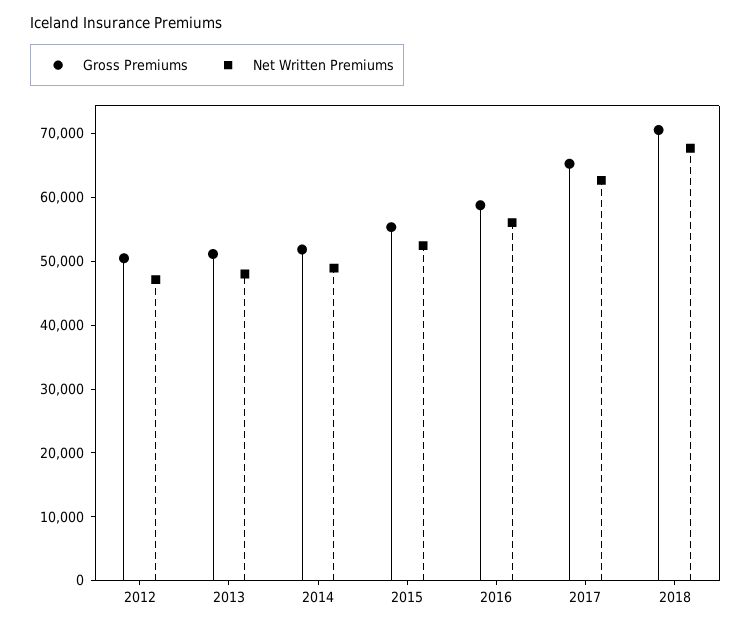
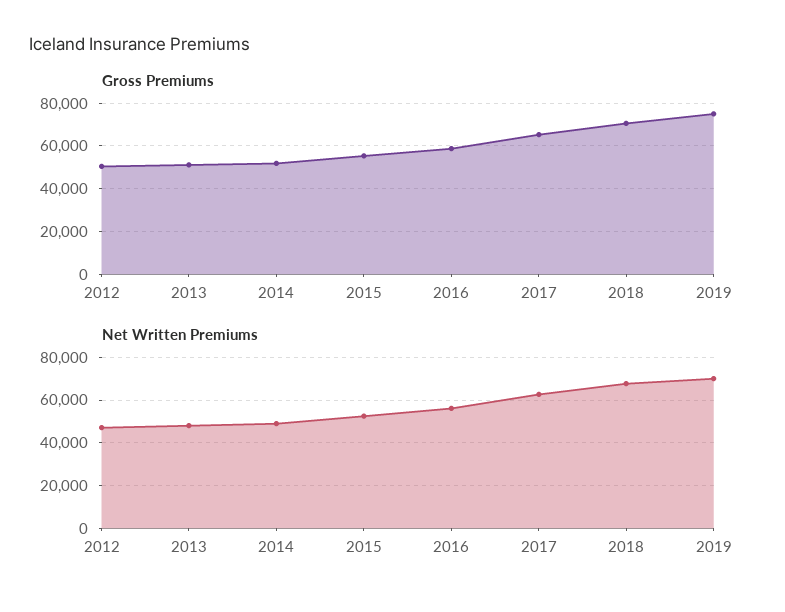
Gross Premiums, 2019: none -> 75000
Net Written Premiums, 2019: none -> 70000

